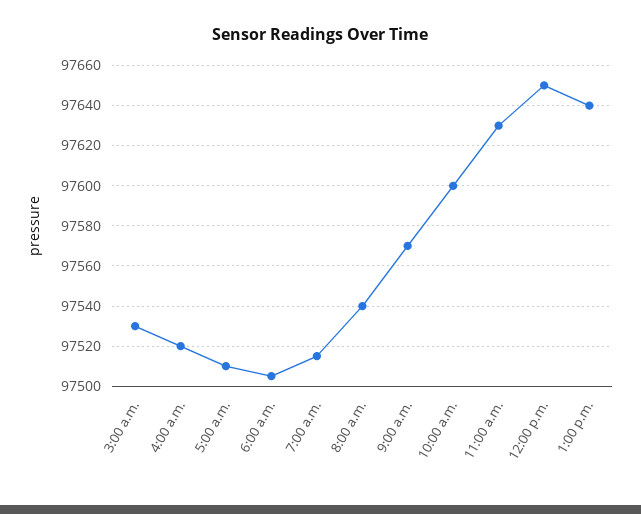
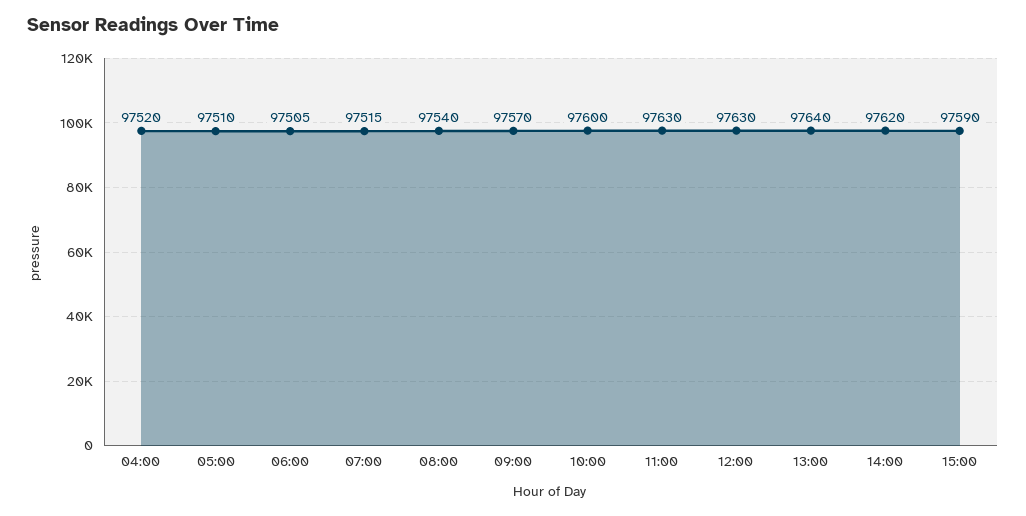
3:00 a.m.: 97530 -> none
12:00 p.m.: 97650 -> 97630
14:00: none -> 97620
15:00: none -> 97590

